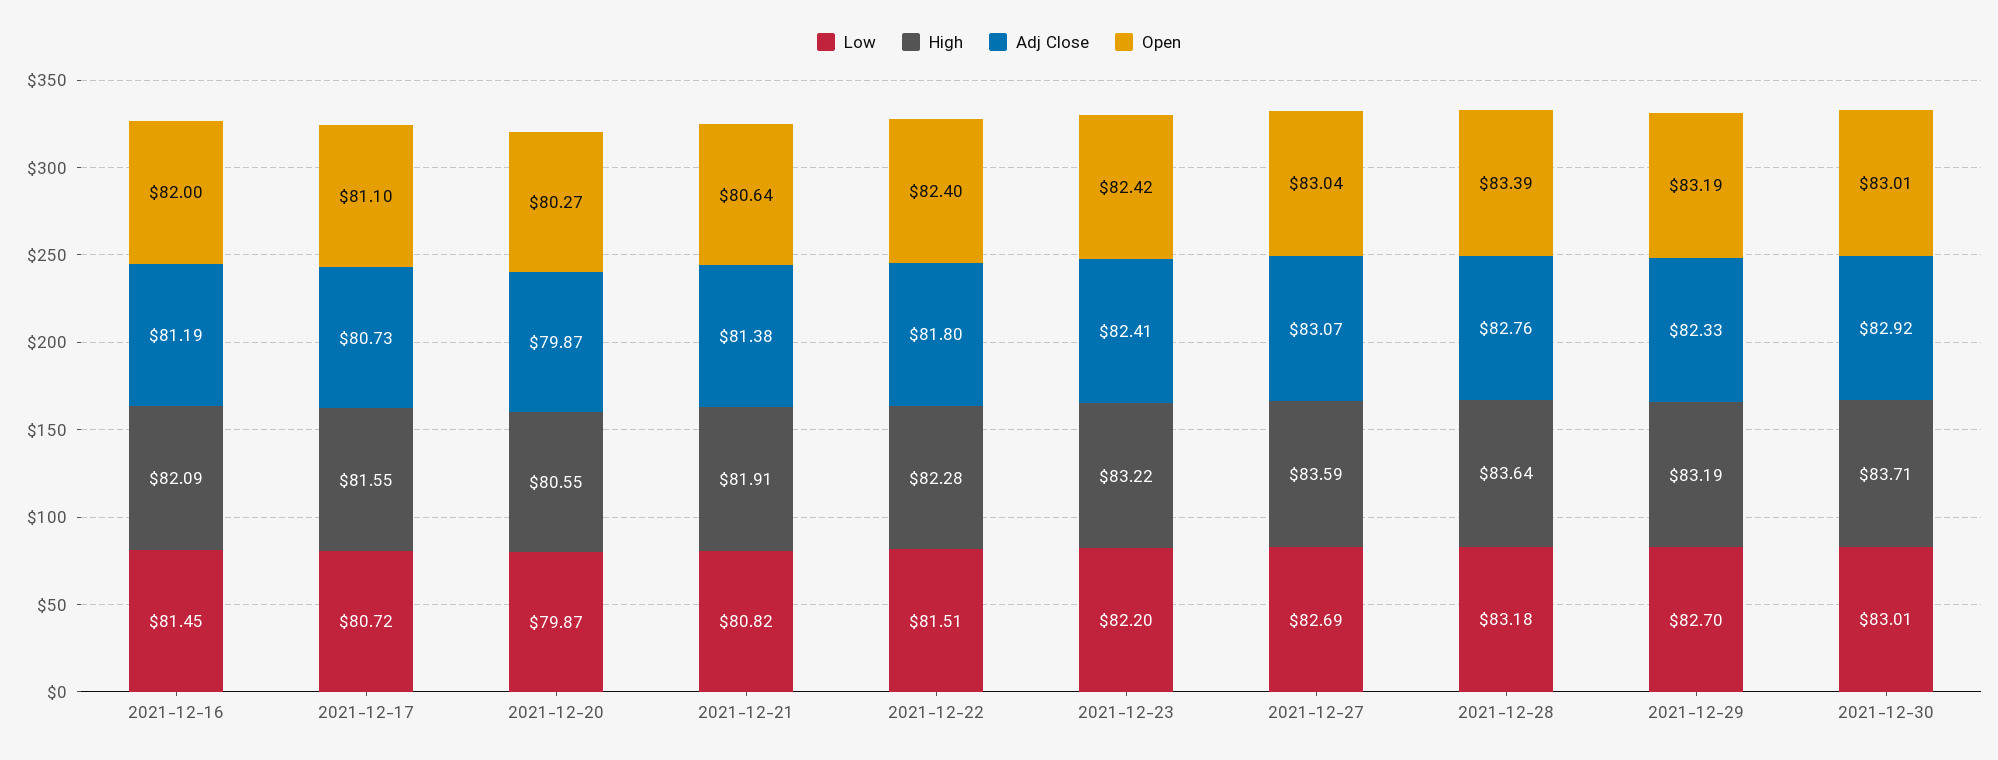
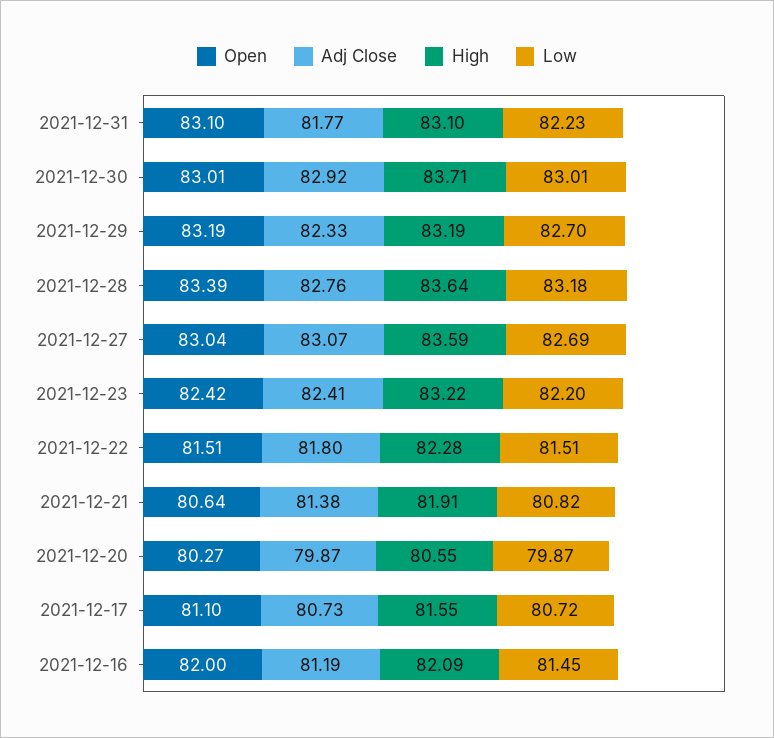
Open, 2021-12-22: 82.4 -> 81.51
Open, 2021-12-31: none -> 83.1
Adj Close, 2021-12-31: none -> 81.77
High, 2021-12-31: none -> 83.1
Low, 2021-12-31: none -> 82.23

